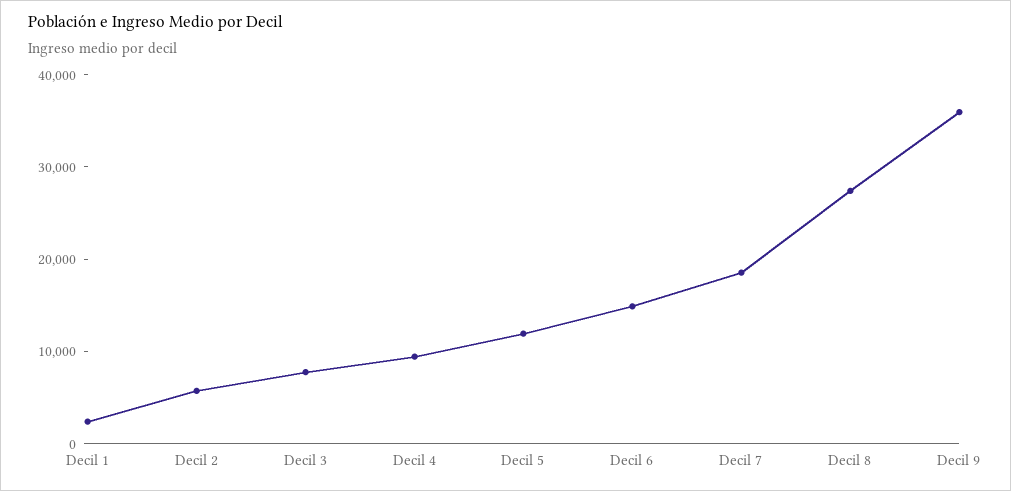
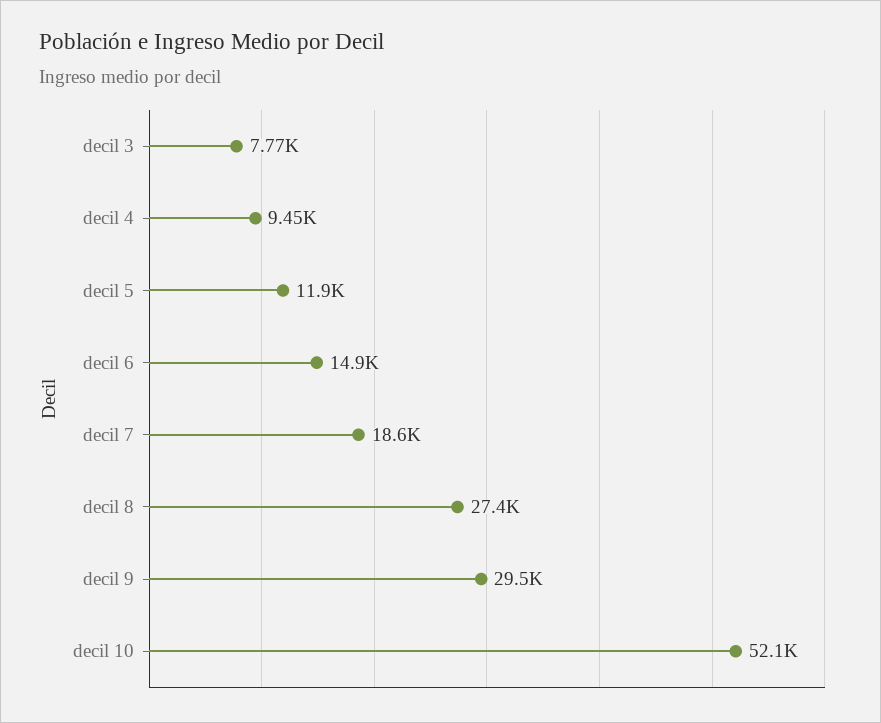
Decil 1: 2000 -> none
Decil 2: 6000 -> none
Decil 9: 36000 -> 29500
decil 10: none -> 52100

